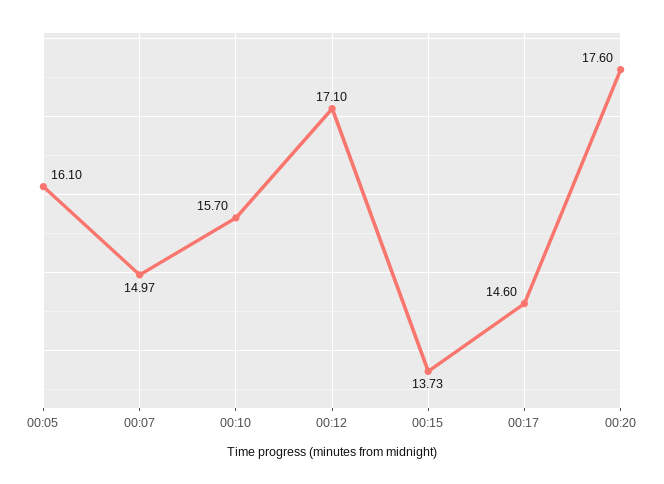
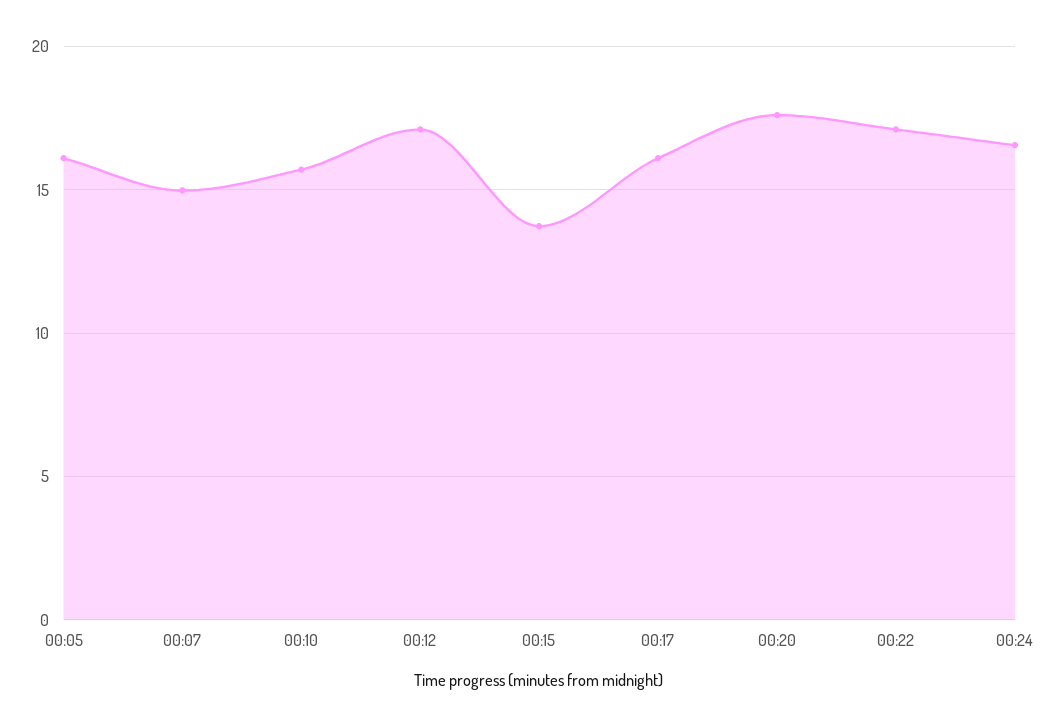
00:17: 14.6 -> 16
00:22: none -> 17
00:24: none -> 16.5

